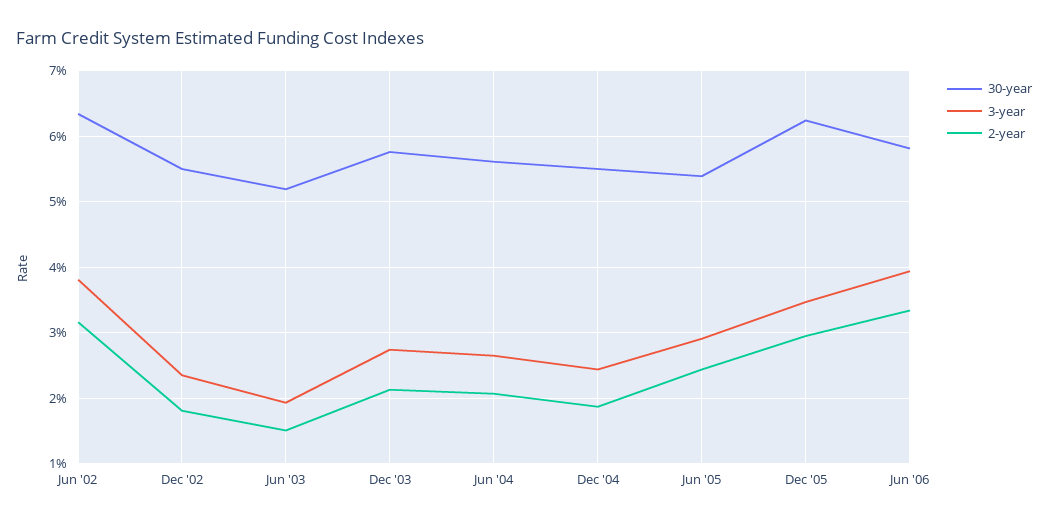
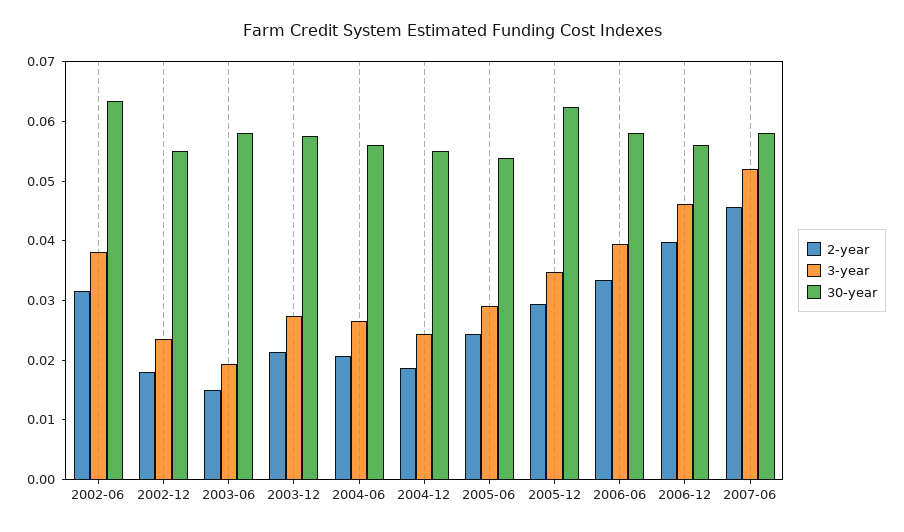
30-year, Jun '03: 0.052 -> 0.058
2-year, 2006-12: none -> 0.04
3-year, 2006-12: none -> 0.046
30-year, 2006-12: none -> 0.056
2-year, 2007-06: none -> 0.046
3-year, 2007-06: none -> 0.052
30-year, 2007-06: none -> 0.058

